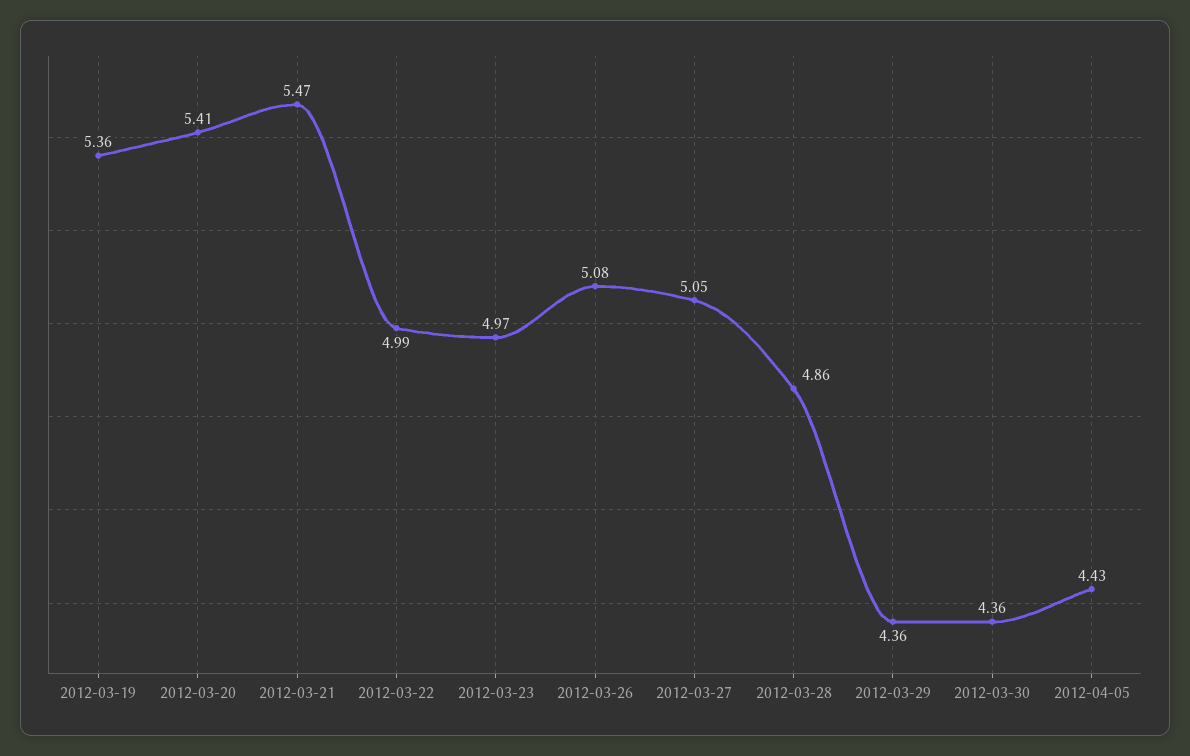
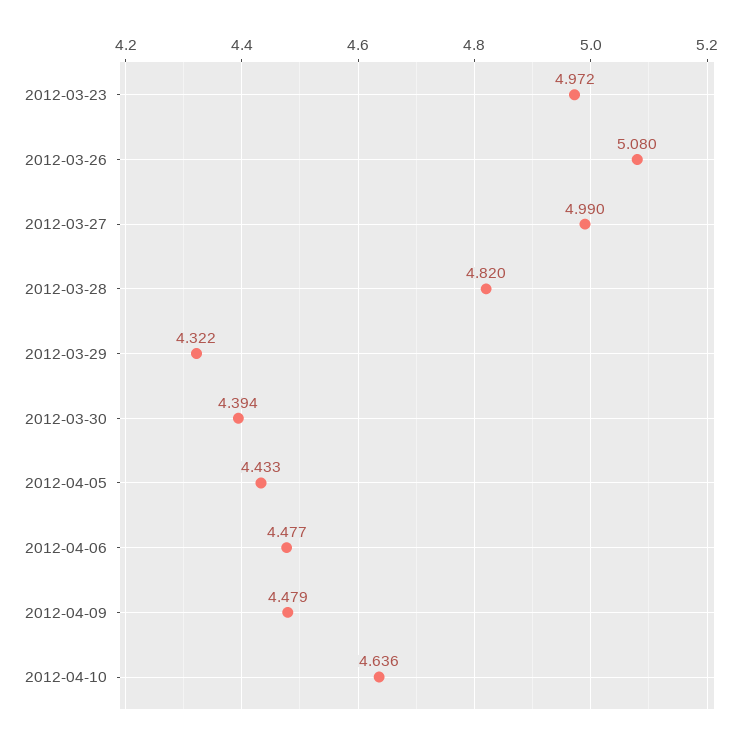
2012-03-19: 5.36 -> none
2012-03-20: 5.41 -> none
2012-03-21: 5.47 -> none
2012-03-22: 4.99 -> none
2012-03-27: 5.05 -> 4.99
2012-03-28: 4.86 -> 4.82
2012-03-29: 4.36 -> 4.322
2012-03-30: 4.36 -> 4.394
2012-04-06: none -> 4.477
2012-04-09: none -> 4.479
2012-04-10: none -> 4.636

